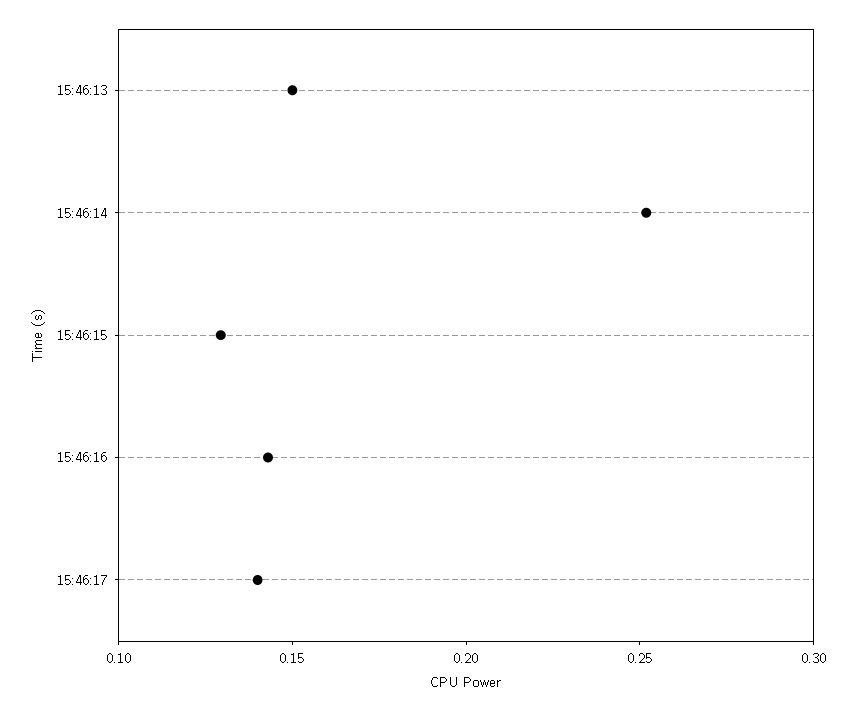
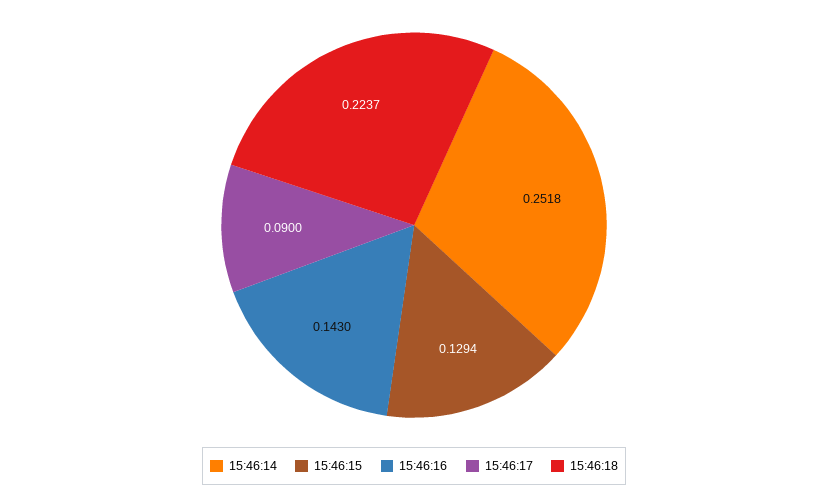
15:46:13: 0.15 -> none
15:46:17: 0.14 -> 0.09
15:46:18: none -> 0.2237

